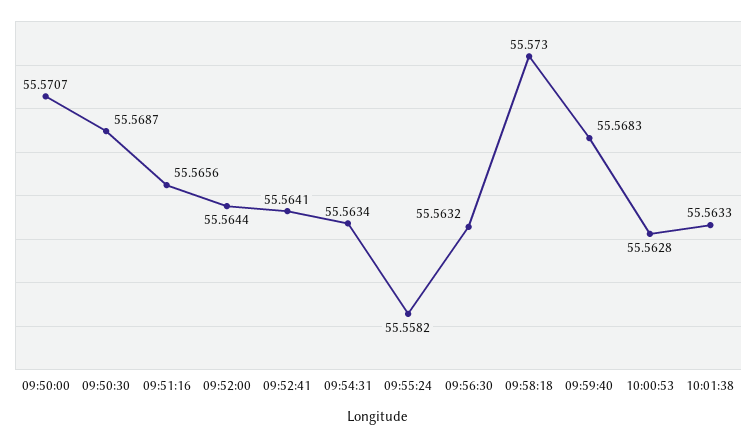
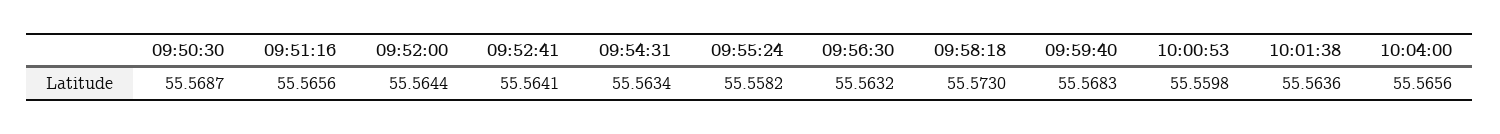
09:50:00: 55.5707 -> none
10:00:53: 55.5628 -> 55.5598
10:01:38: 55.5633 -> 55.5636
10:04:00: none -> 55.5656

